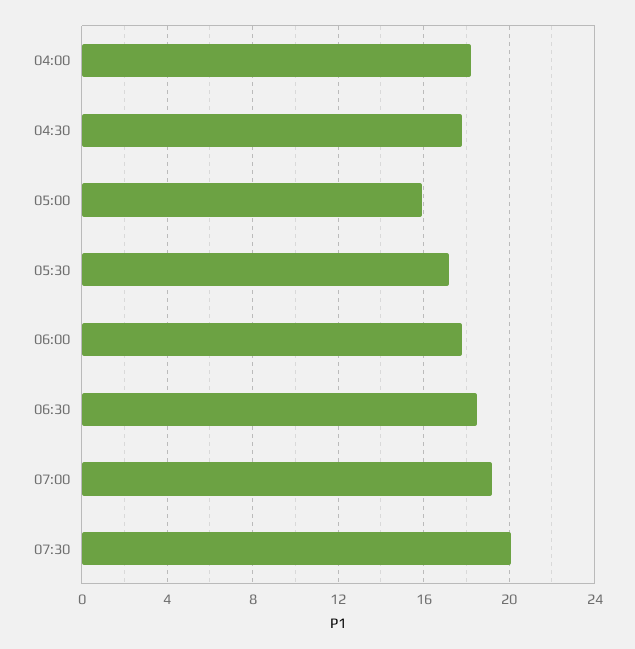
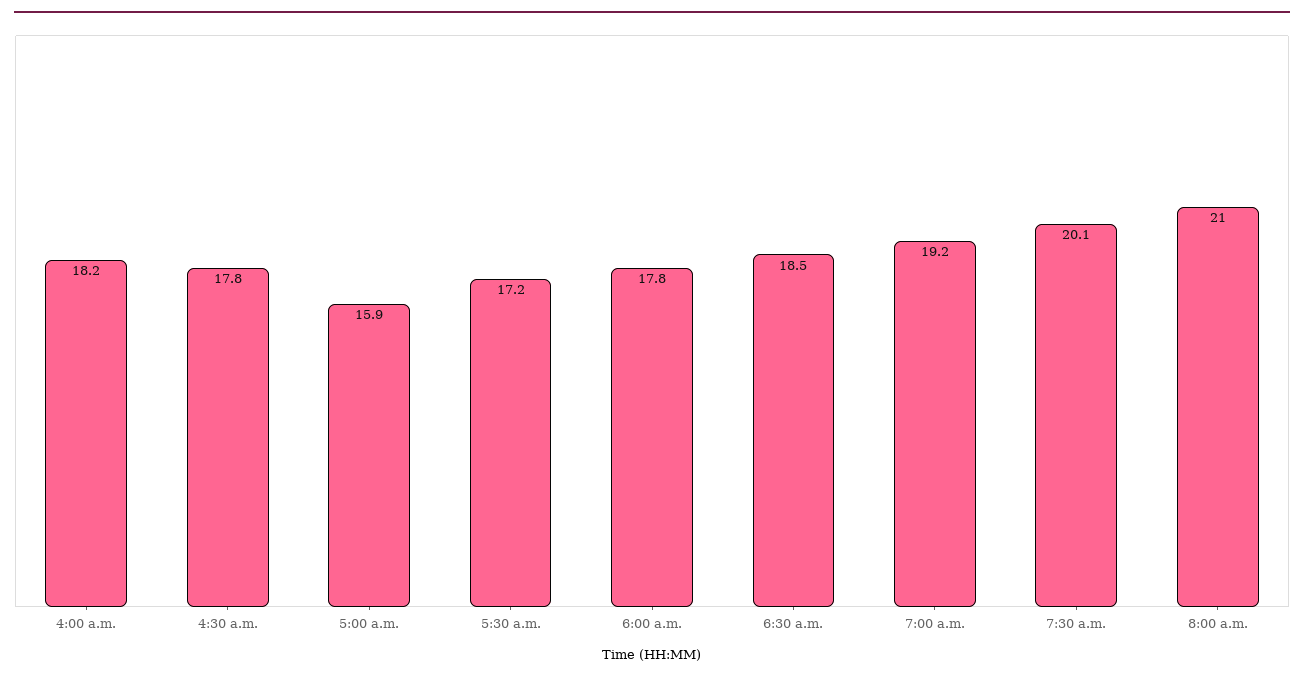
8:00 a.m.: none -> 21

